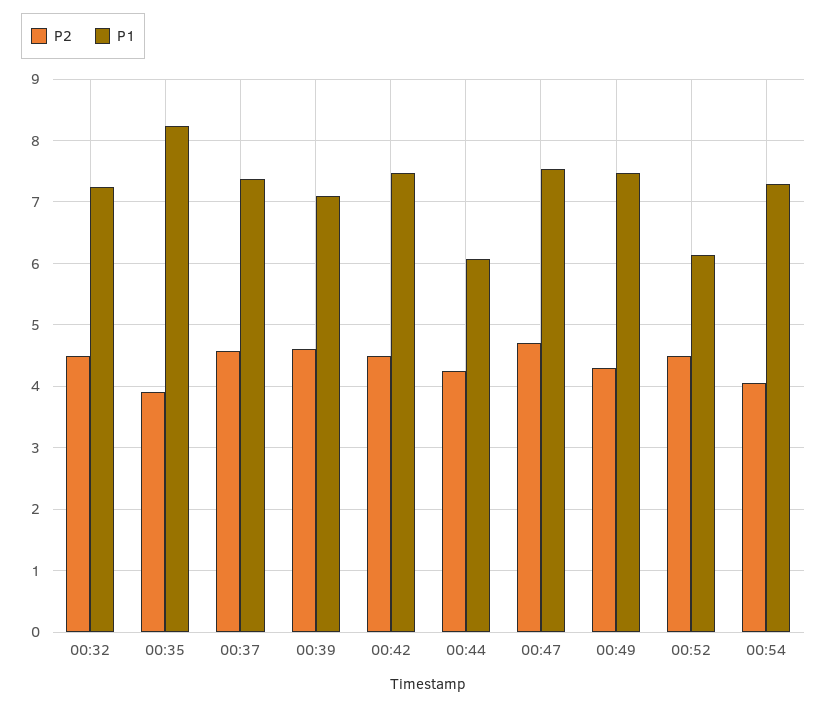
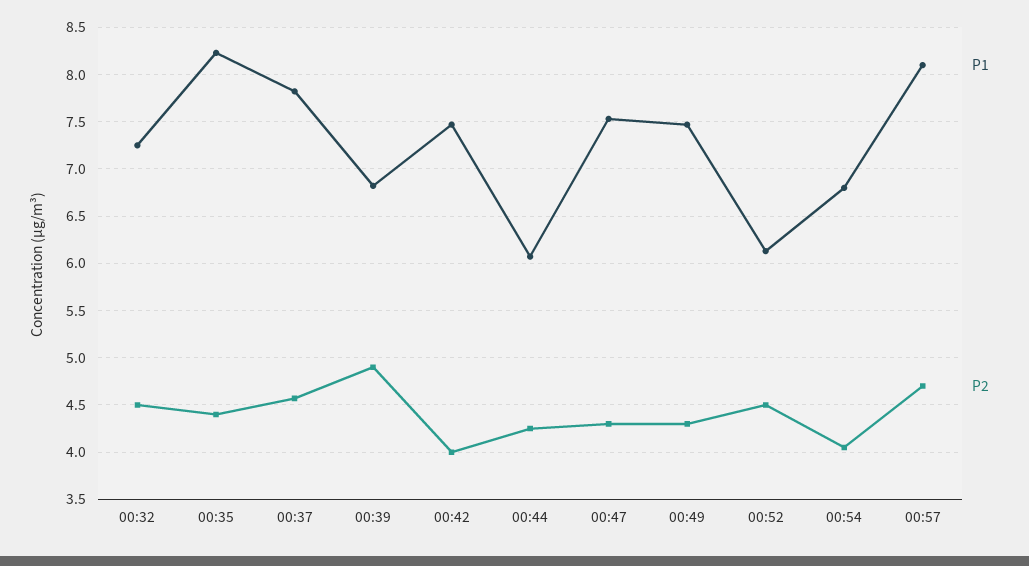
P2, 00:35: 3.9 -> 4.4
P1, 00:37: 7.4 -> 7.8
P2, 00:39: 4.6 -> 4.9
P1, 00:39: 7.1 -> 6.8
P2, 00:42: 4.5 -> 4
P2, 00:47: 4.7 -> 4.3
P1, 00:54: 7.3 -> 6.8
P1, 00:57: none -> 8.1
P2, 00:57: none -> 4.7

